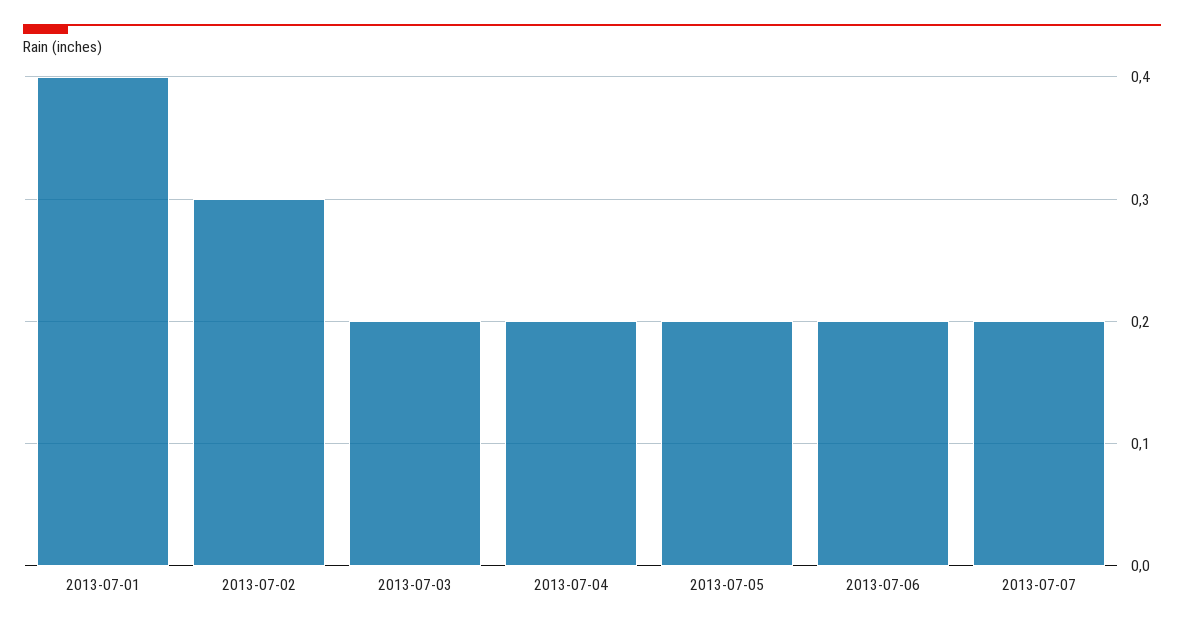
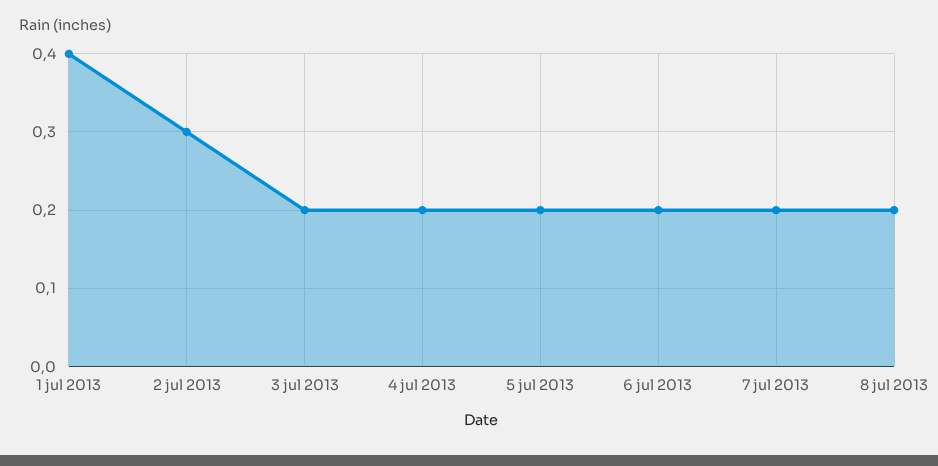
8 jul 2013: none -> 0.2

